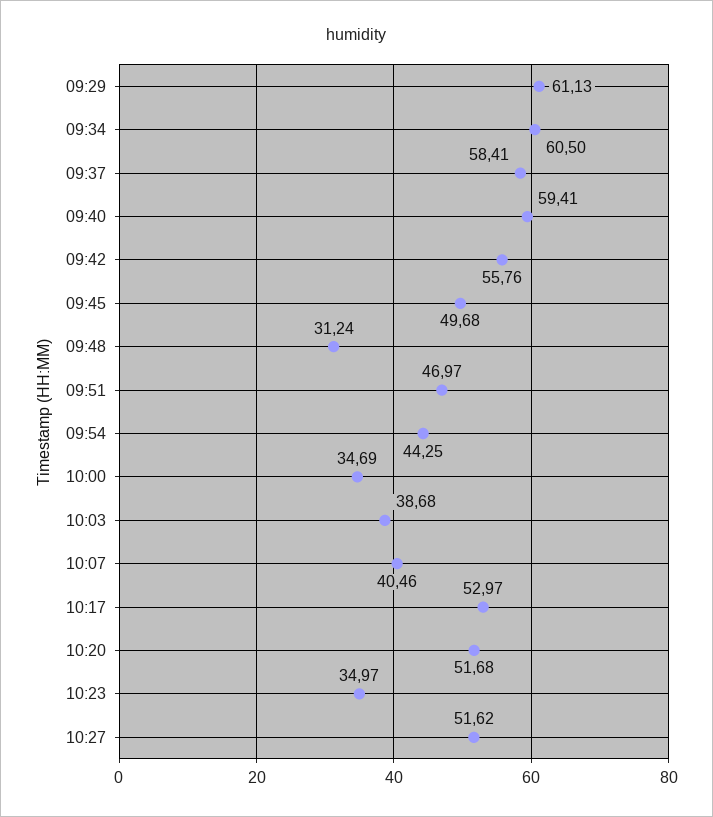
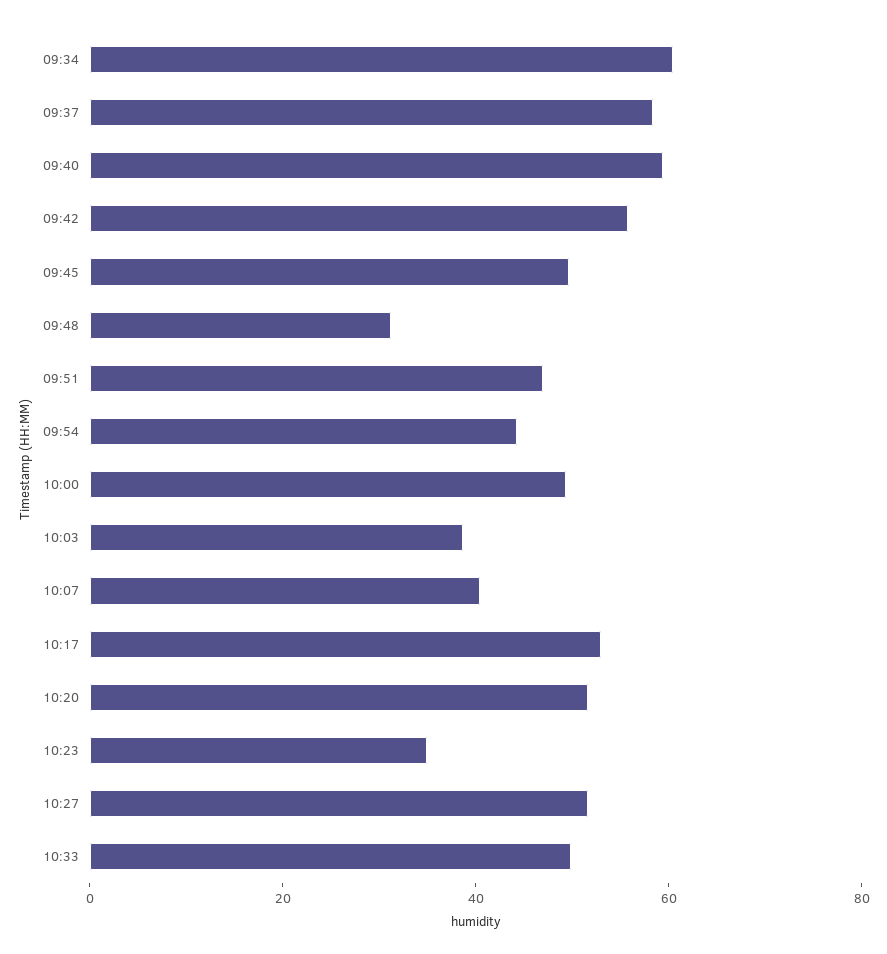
09:29: 61.13 -> none
10:00: 34.69 -> 50
10:33: none -> 50

